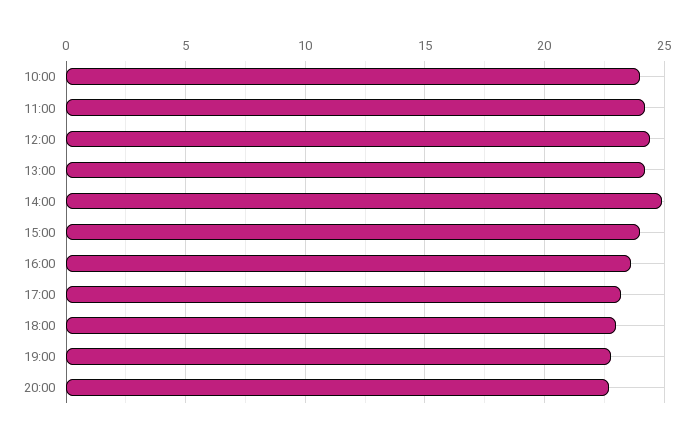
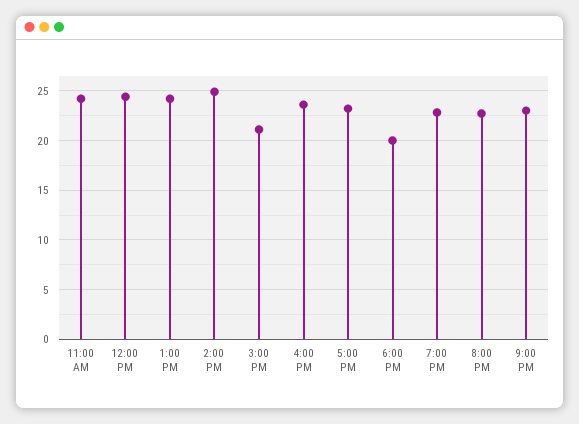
10:00: 24 -> none
15:00: 24 -> 21
18:00: 23 -> 20
9:00 PM: none -> 23

